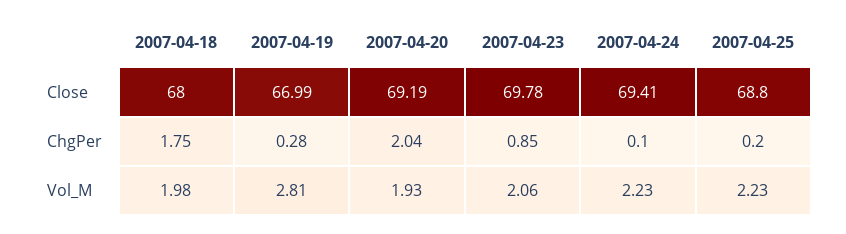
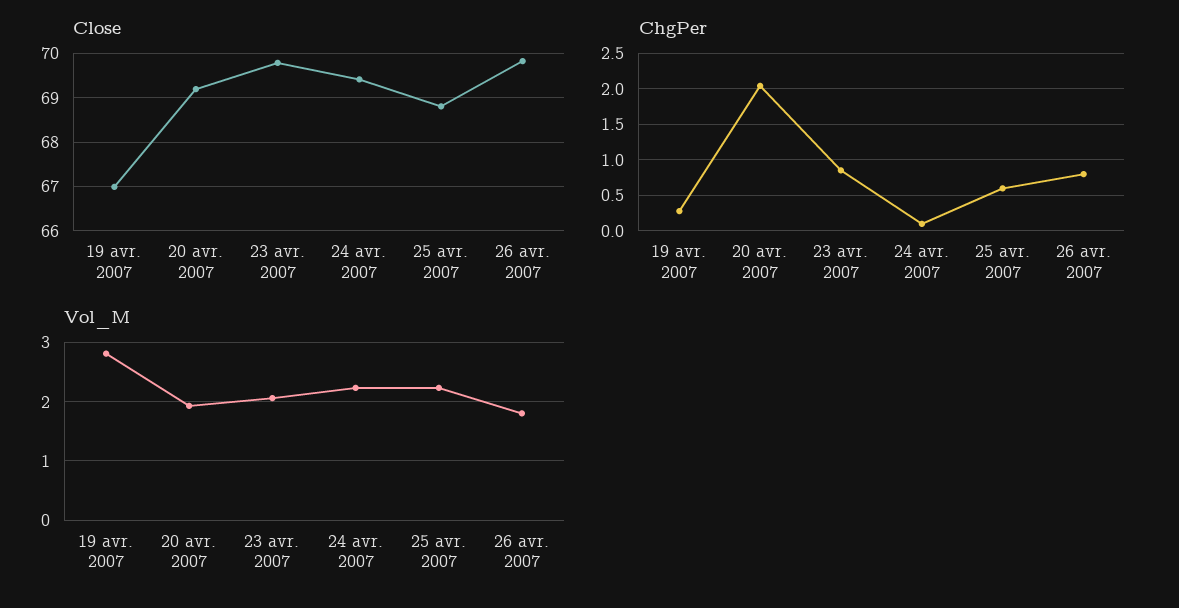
Close, 2007-04-18: 68 -> none
ChgPer, 2007-04-18: 1.75 -> none
ChgPer, 2007-04-25: 0.2 -> 0.6
Vol_M, 2007-04-18: 1.98 -> none
Close, 26 avr. 2007: none -> 69.8
ChgPer, 26 avr. 2007: none -> 0.8
Vol_M, 26 avr. 2007: none -> 1.8

